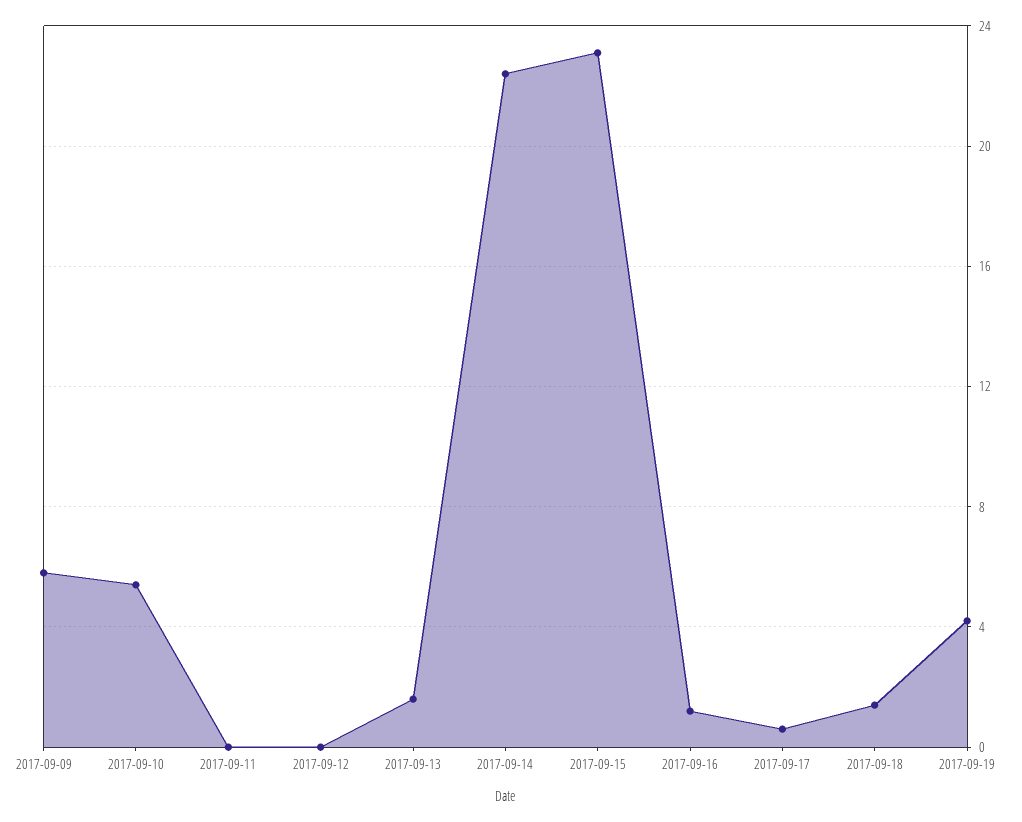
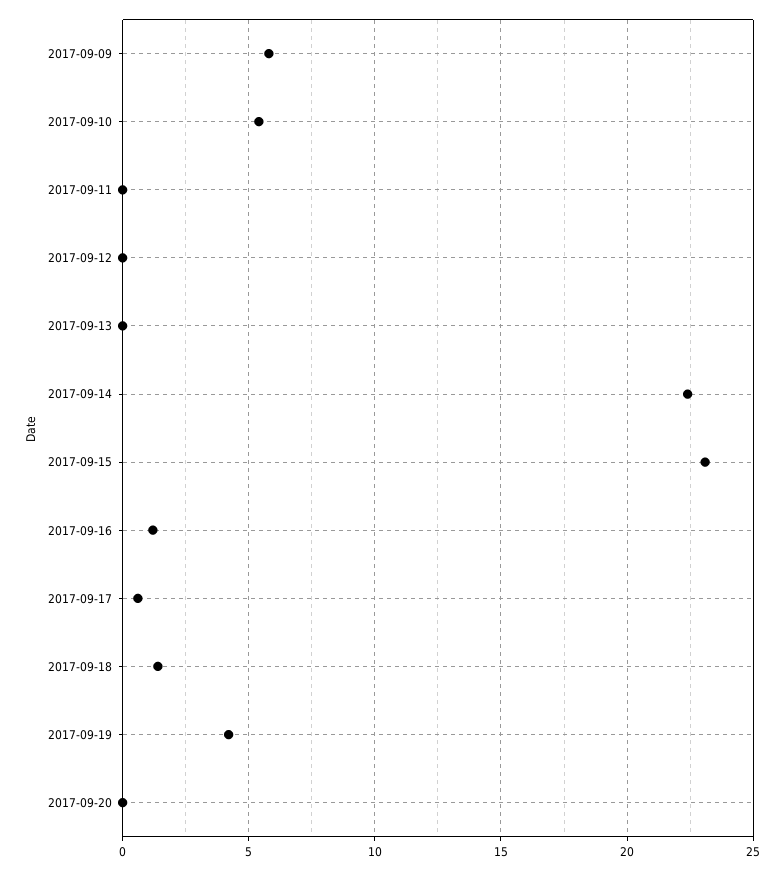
2017-09-13: 1.5 -> 0
2017-09-20: none -> 0

